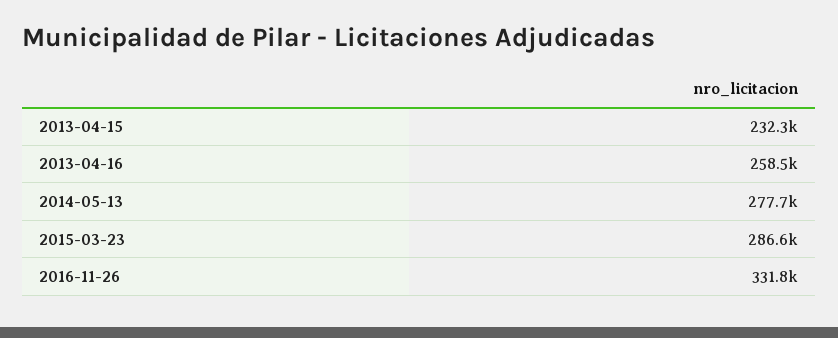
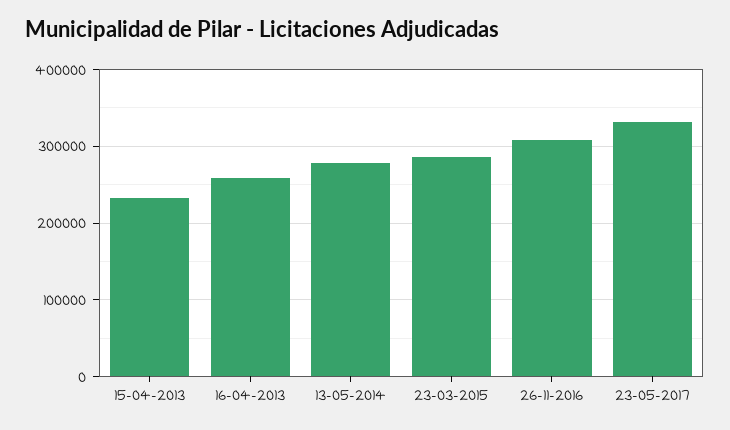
2016-11-26: 331800 -> 310000
23-05-2017: none -> 330000

